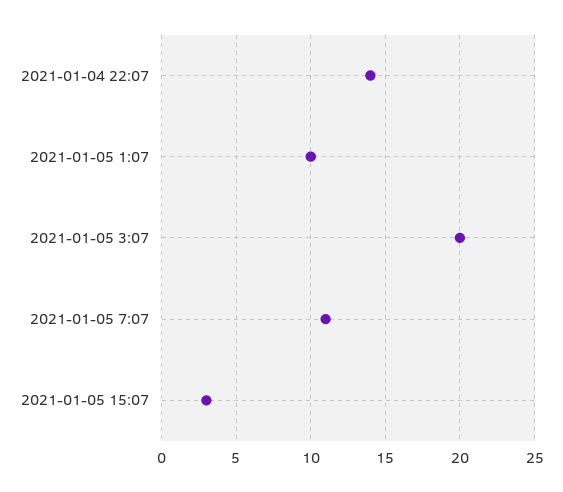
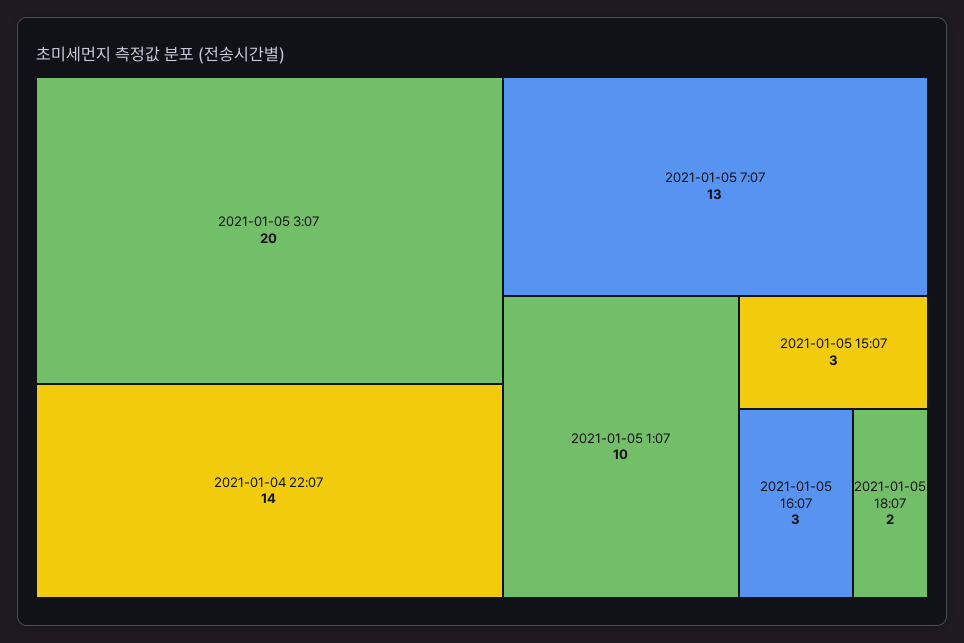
2021-01-05 7:07: 11 -> 13
2021-01-05 16:07: none -> 3
2021-01-05 18:07: none -> 2

